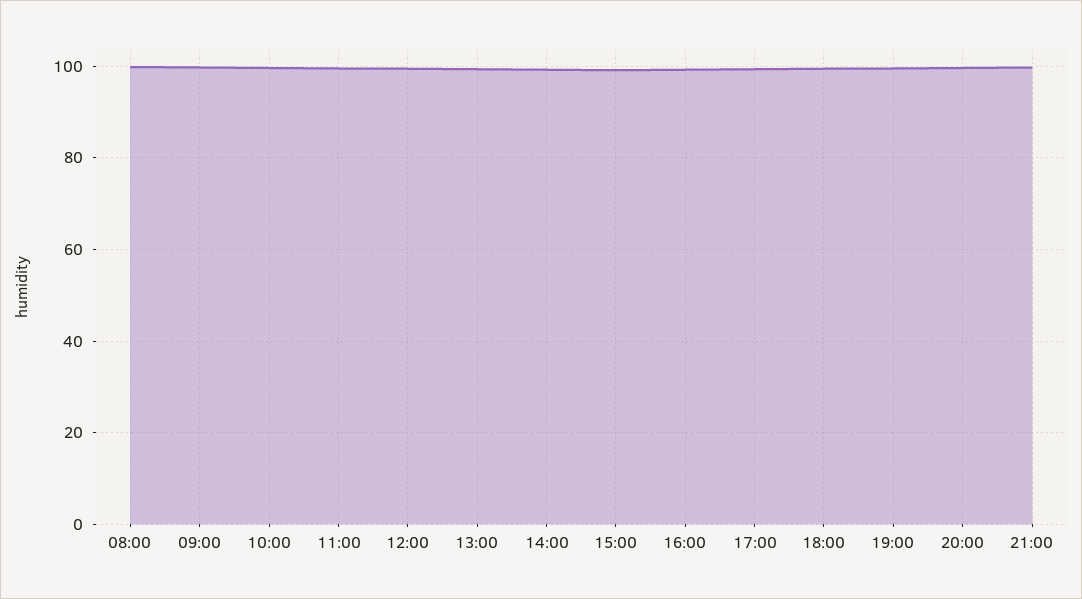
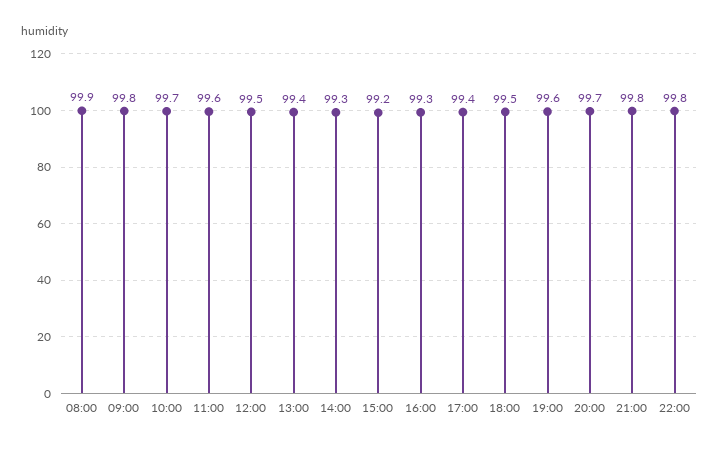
22:00: none -> 99.8

